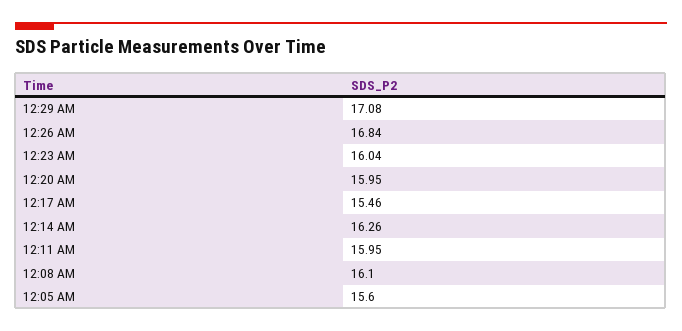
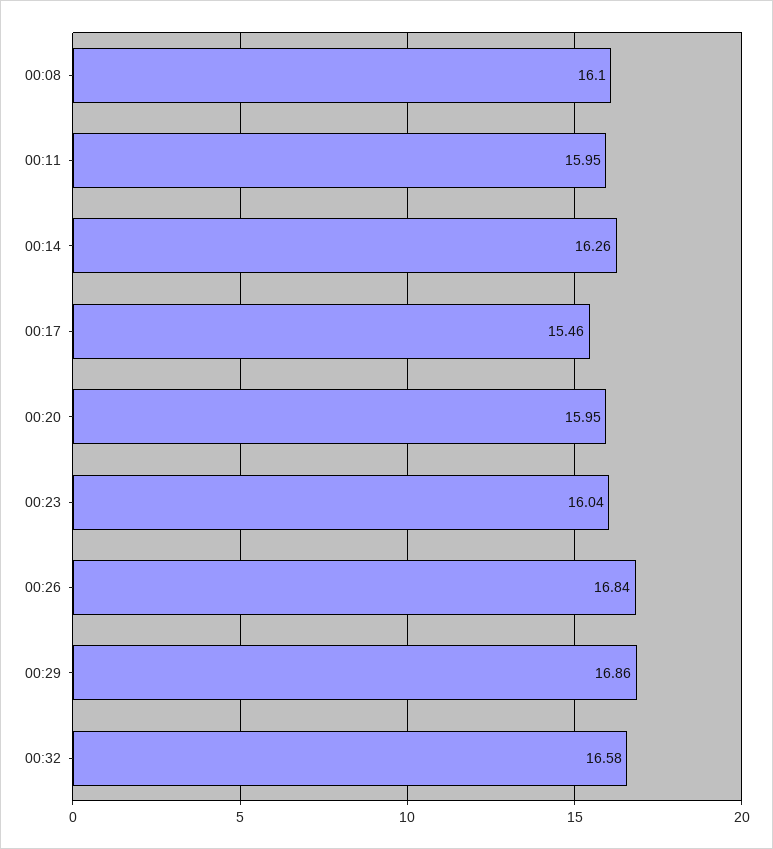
12:29 AM: 17.08 -> 16.86
12:05 AM: 15.6 -> none
00:32: none -> 16.58

